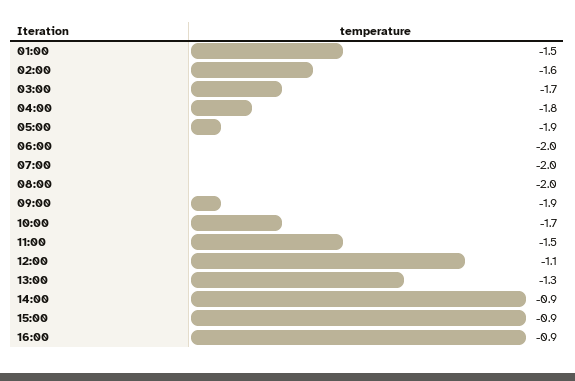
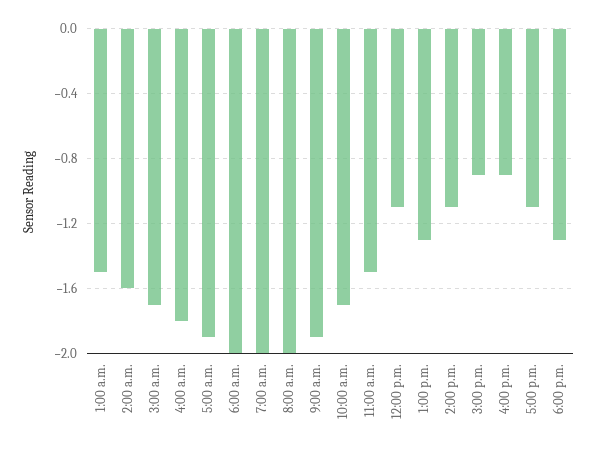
14:00: -0.9 -> -1.1
5:00 p.m.: none -> -1.1
6:00 p.m.: none -> -1.3

